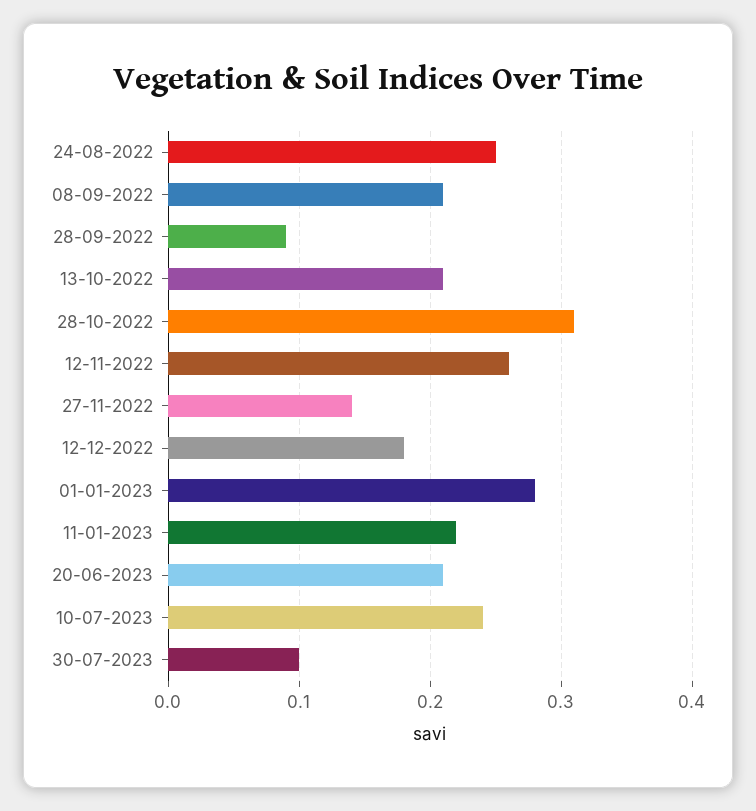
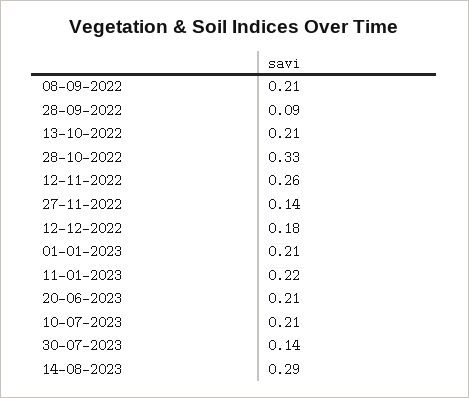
24-08-2022: 0.25 -> none
28-10-2022: 0.31 -> 0.33
01-01-2023: 0.28 -> 0.21
10-07-2023: 0.24 -> 0.21
30-07-2023: 0.1 -> 0.14
14-08-2023: none -> 0.29

